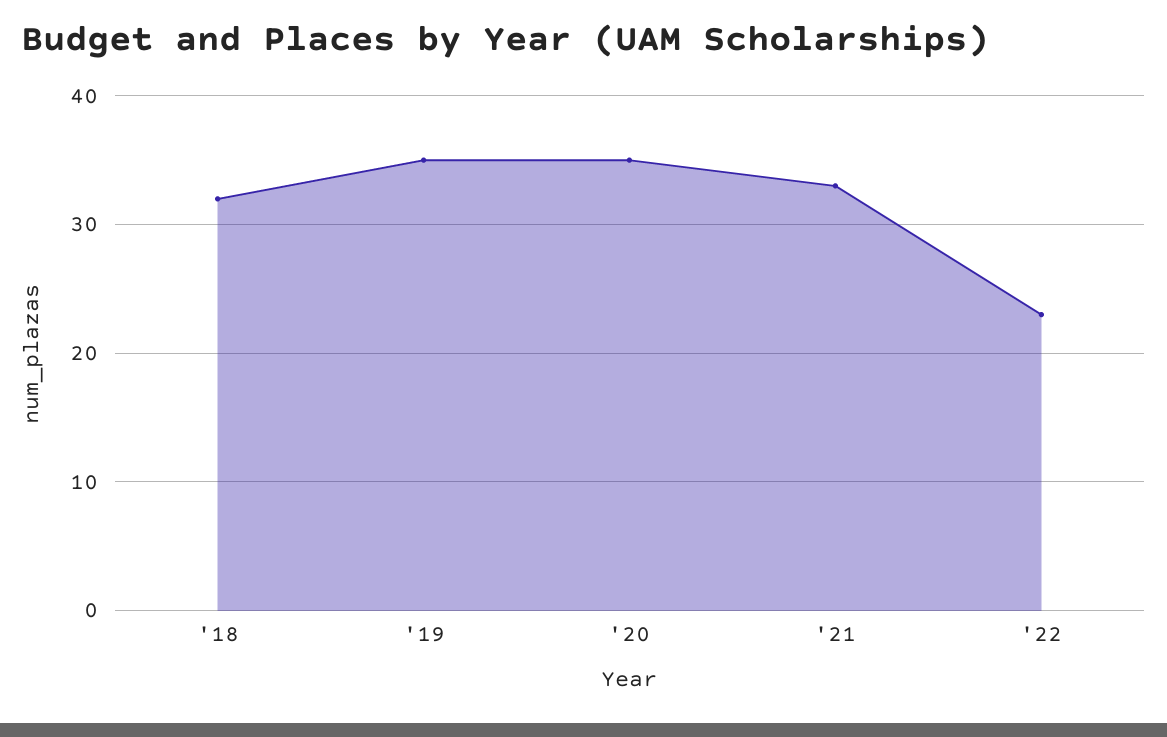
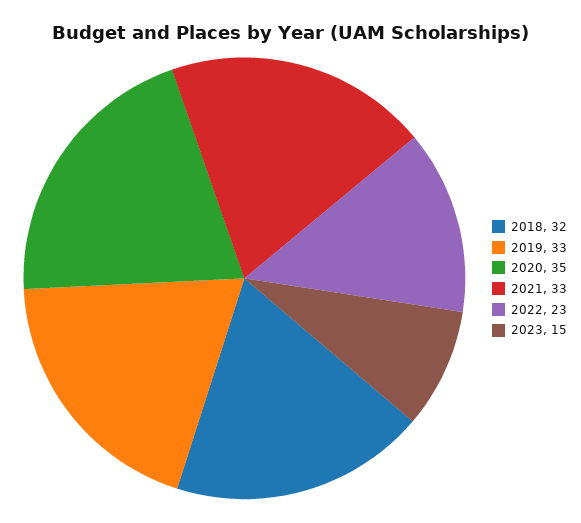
'19: 35 -> 33
2023: none -> 15

